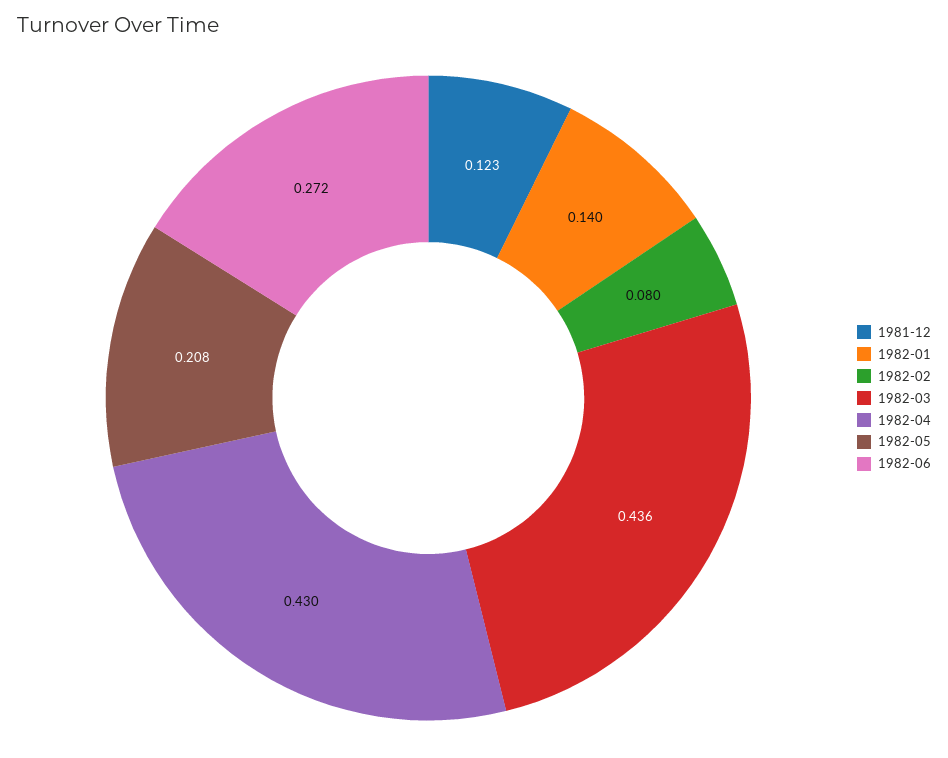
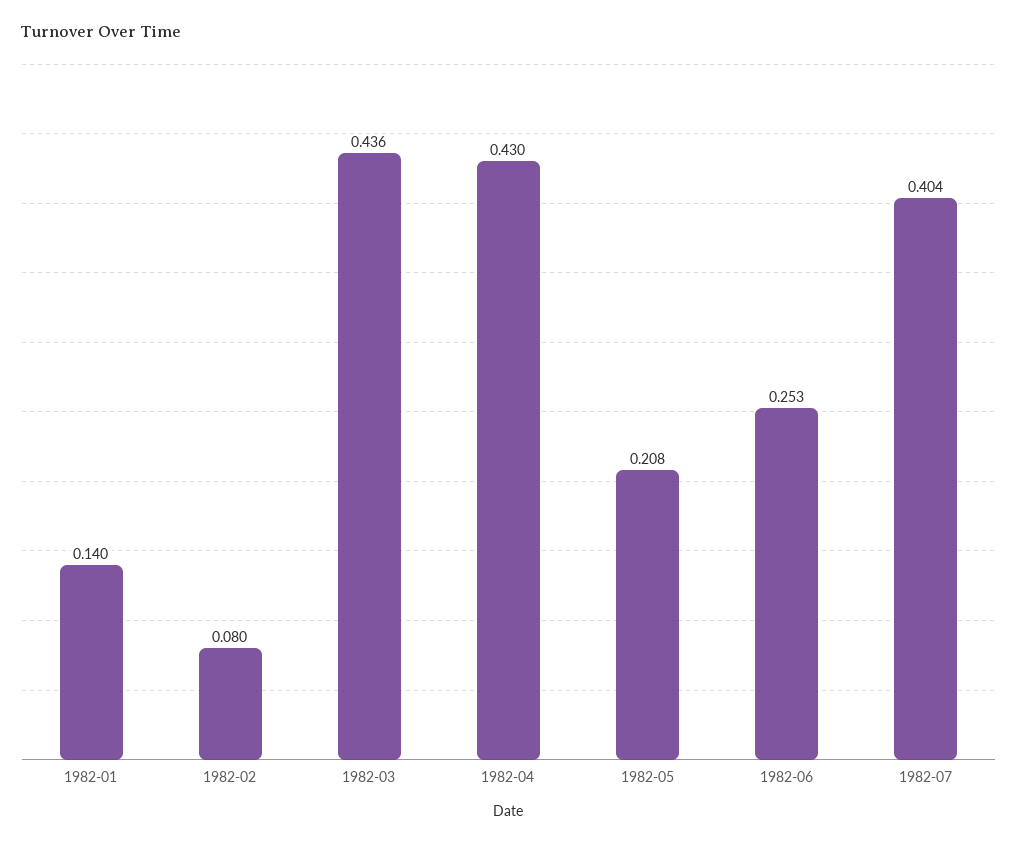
1981-12: 0.123 -> none
1982-06: 0.272 -> 0.253
1982-07: none -> 0.404

